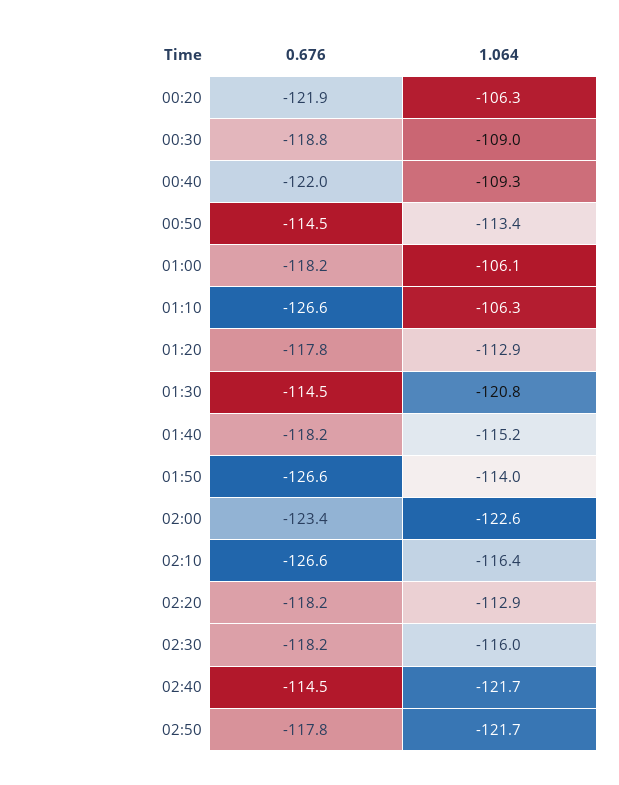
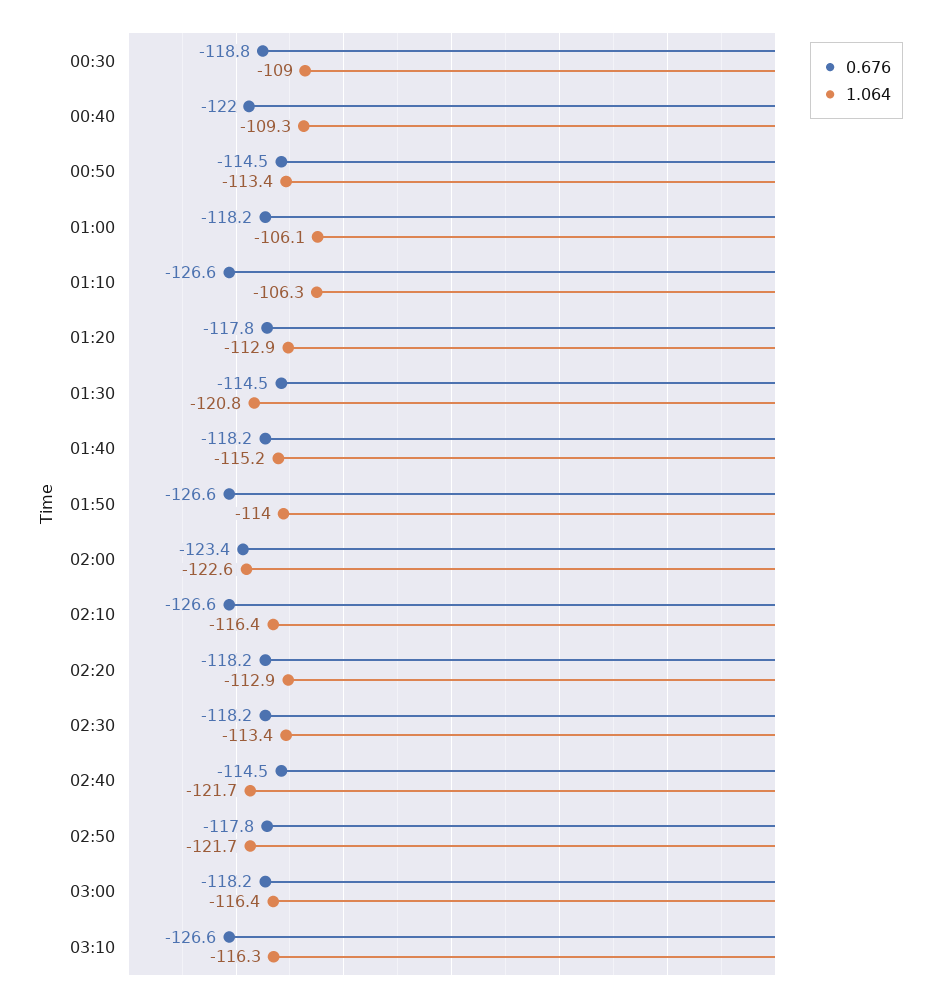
0.676, 00:20: -121.9 -> none
1.064, 00:20: -106.3 -> none
1.064, 02:30: -116 -> -113.4
0.676, 03:00: none -> -118.2
1.064, 03:00: none -> -116.4
0.676, 03:10: none -> -126.6
1.064, 03:10: none -> -116.3

